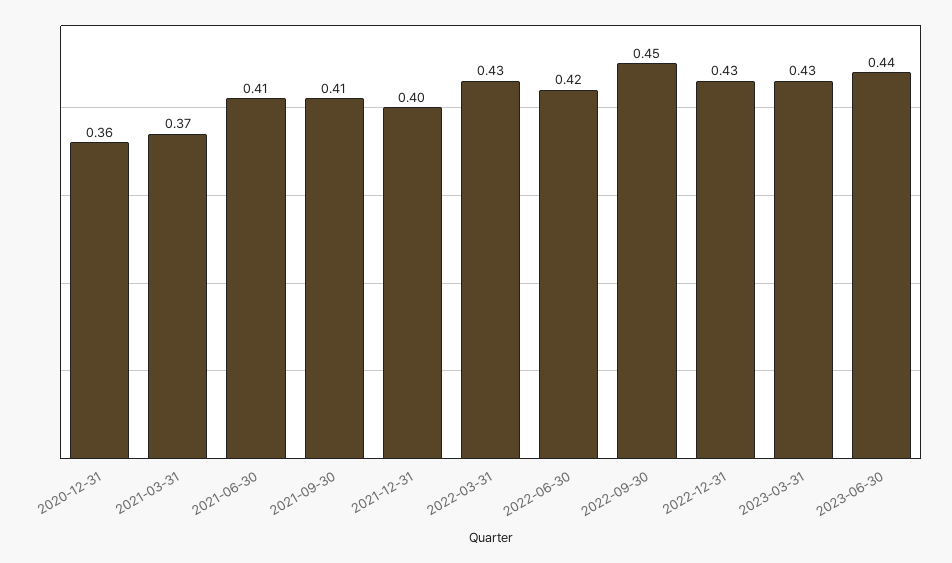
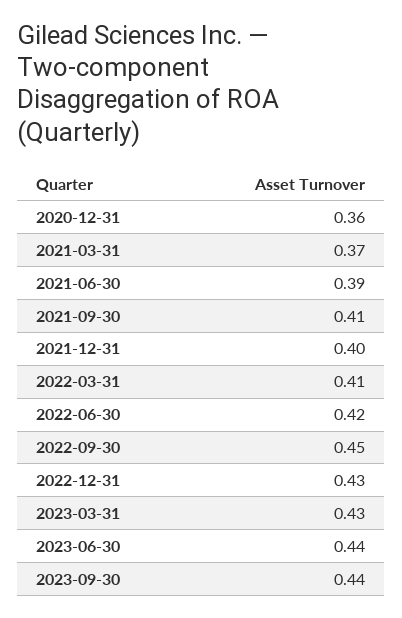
2021-06-30: 0.41 -> 0.39
2022-03-31: 0.43 -> 0.41
2023-09-30: none -> 0.44

